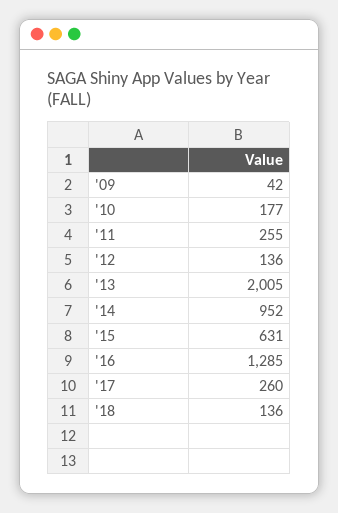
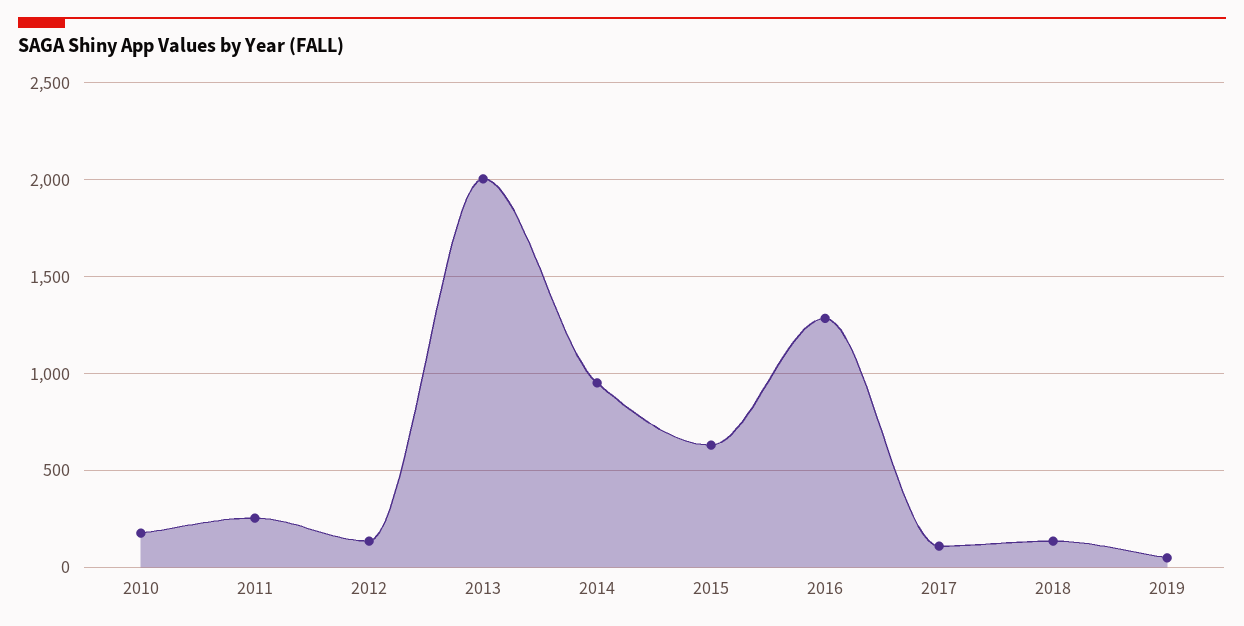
'09: 42 -> none
'17: 260 -> 100
2019: none -> 50

